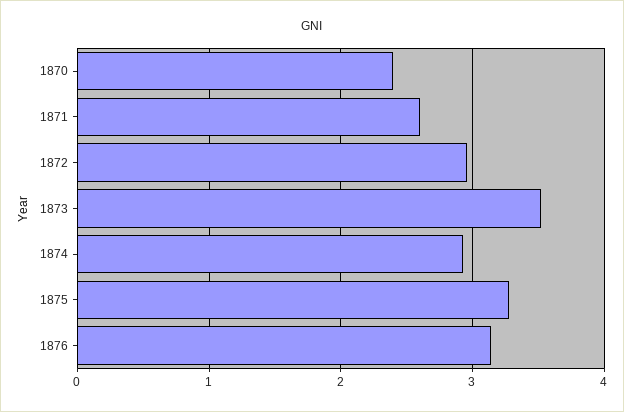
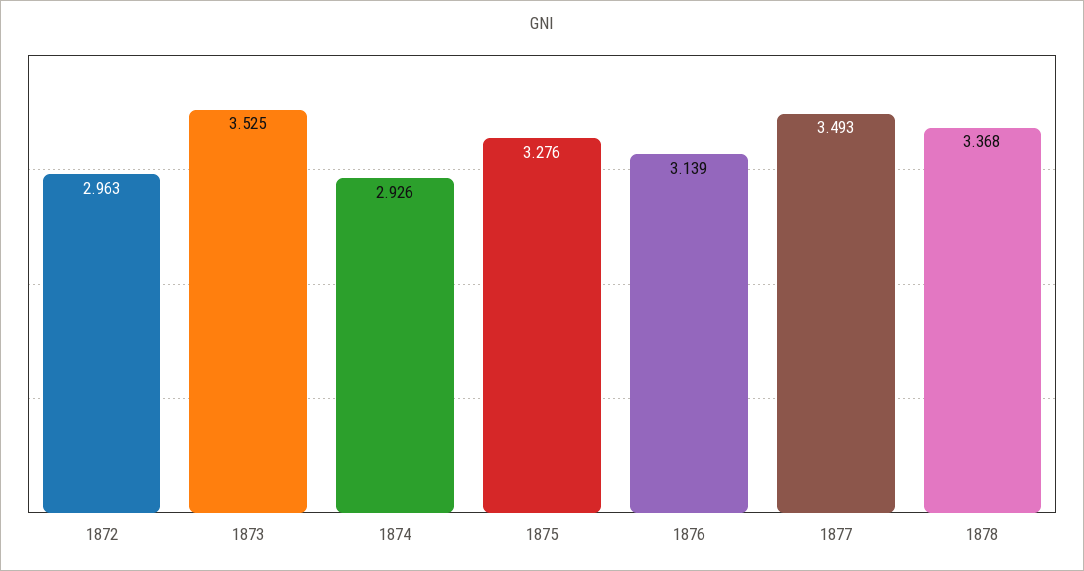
1870: 2.4 -> none
1871: 2.6 -> none
1877: none -> 3.493
1878: none -> 3.368

